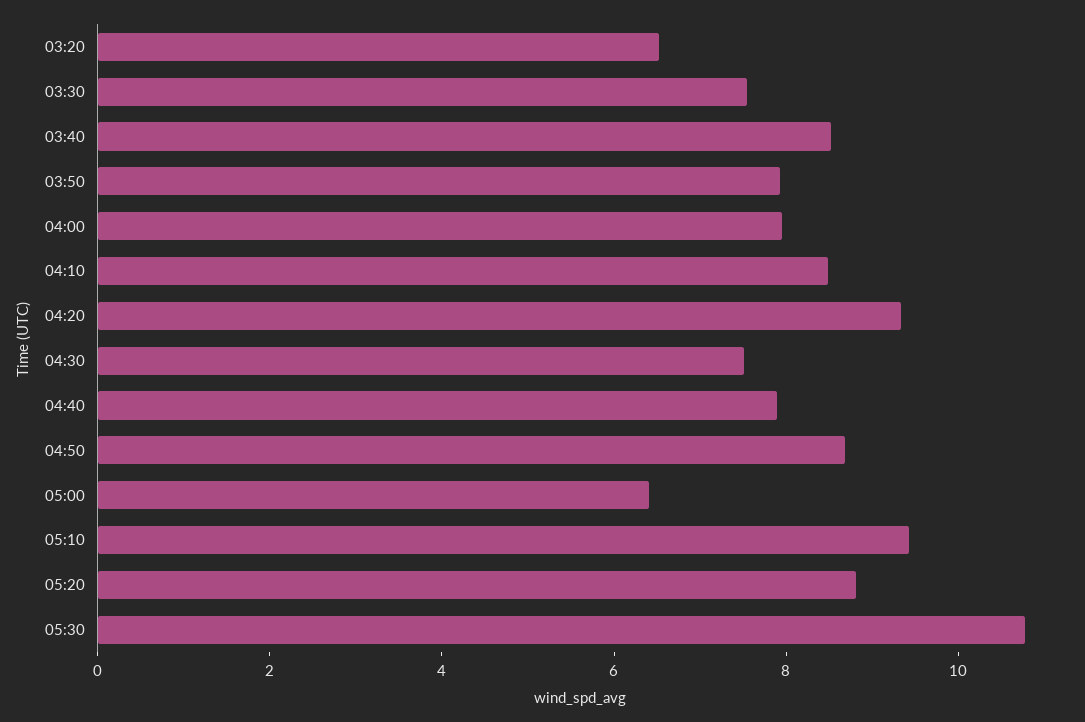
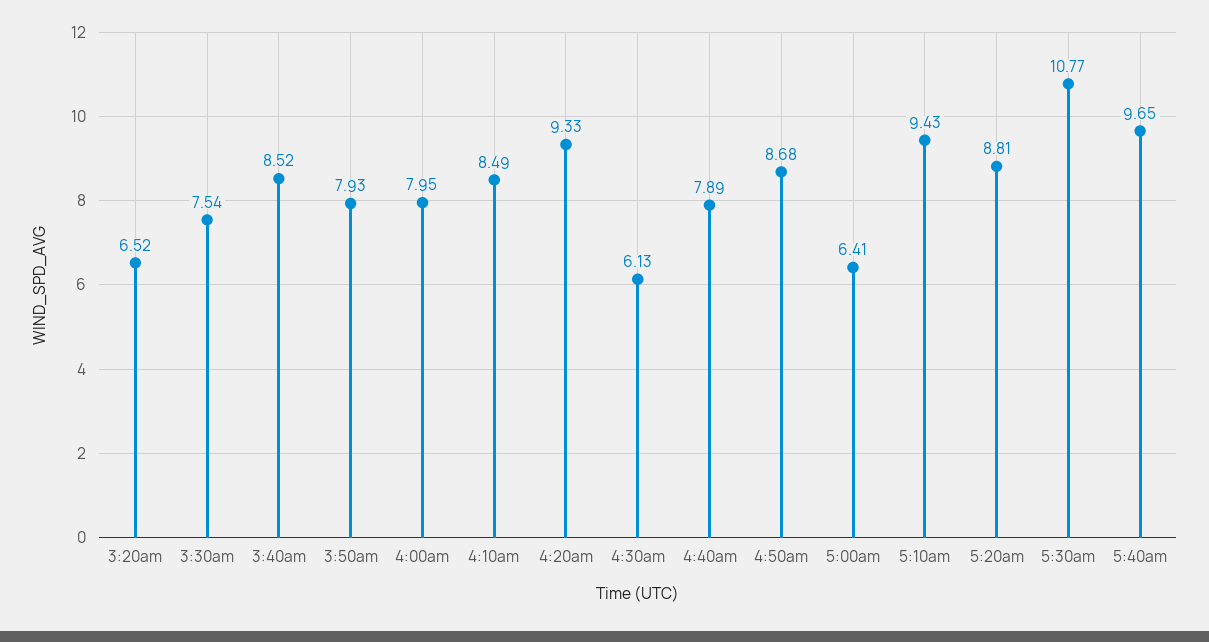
04:30: 7.5 -> 6.13
5:40am: none -> 9.65

